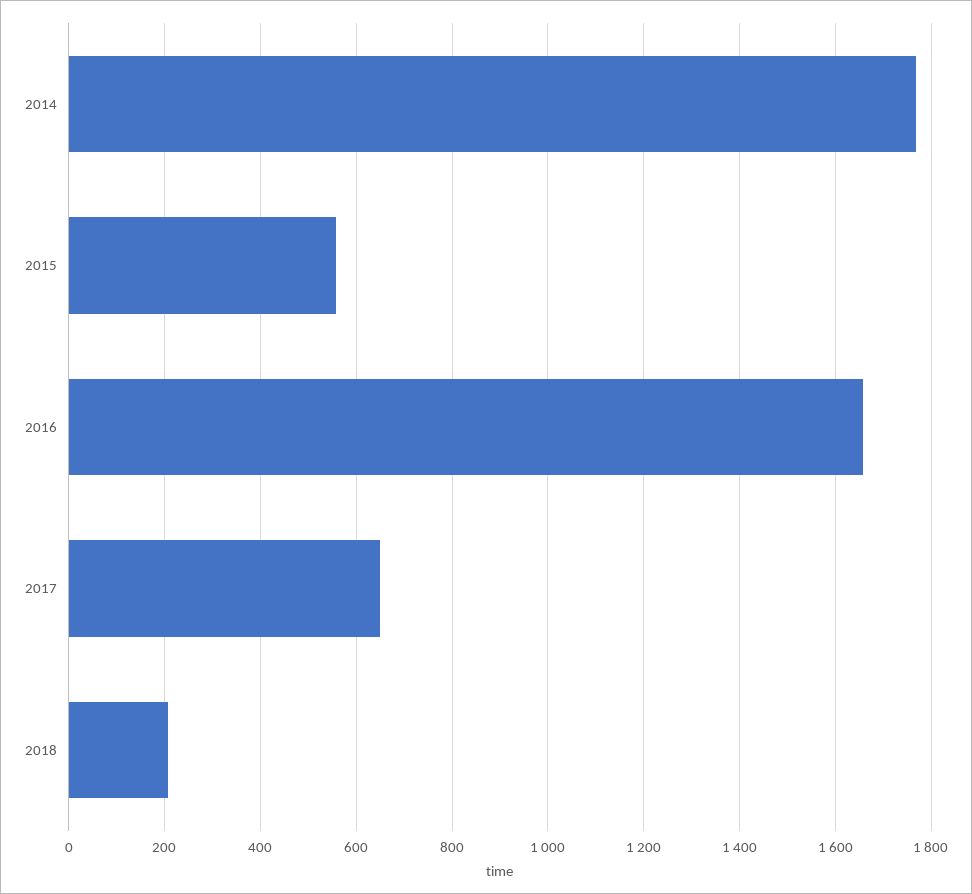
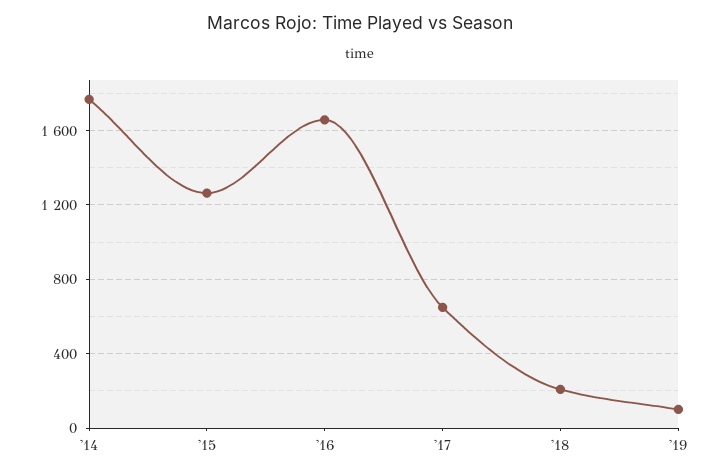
2015: 560 -> 1250
'19: none -> 100

